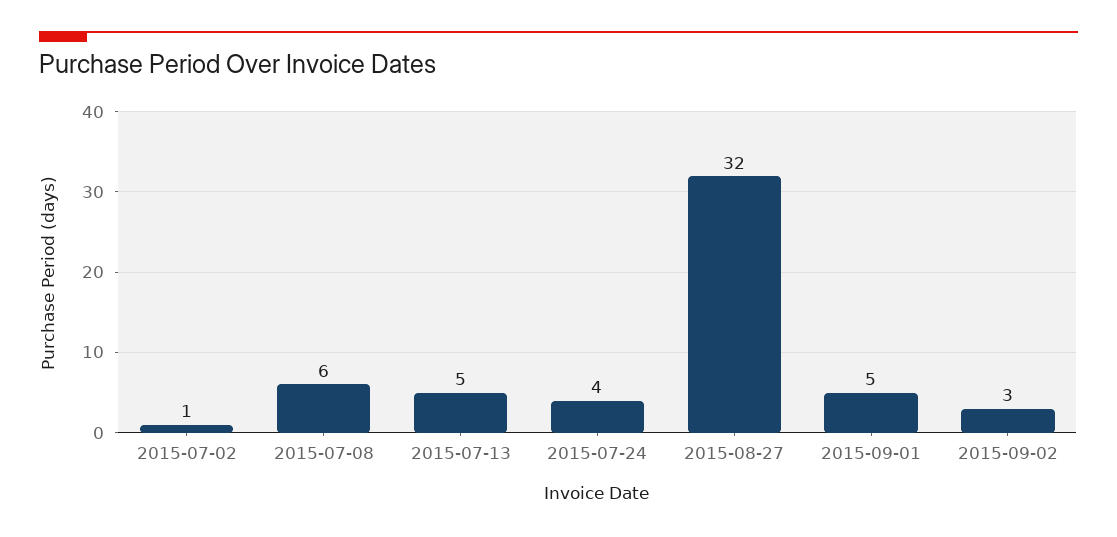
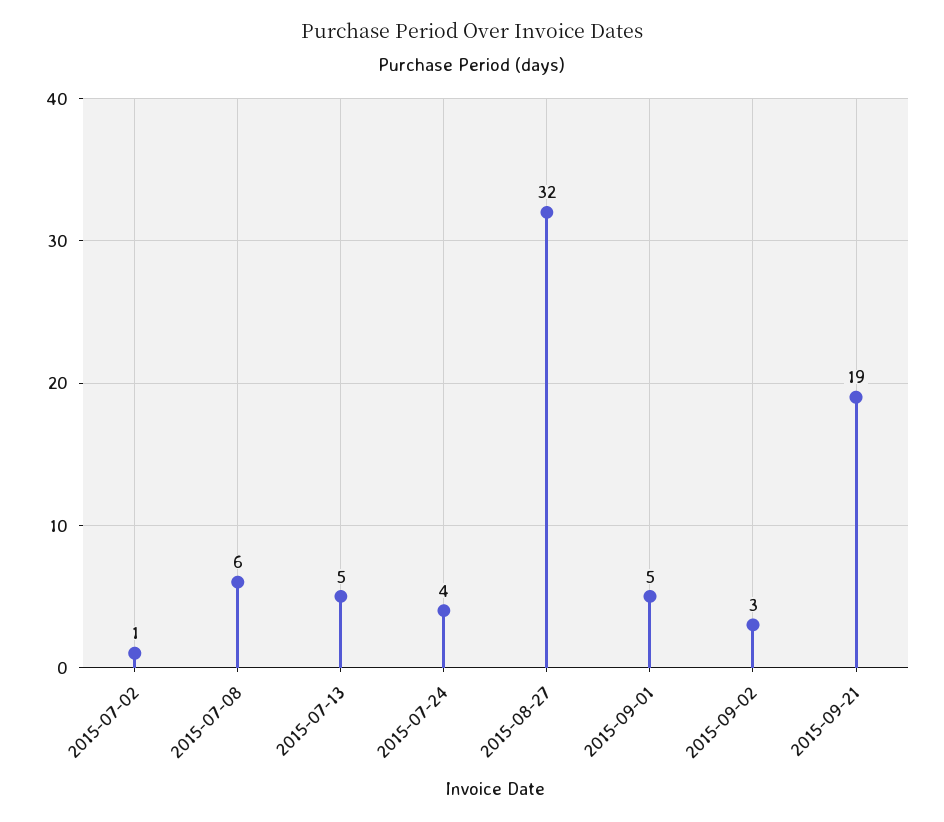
2015-09-21: none -> 19

